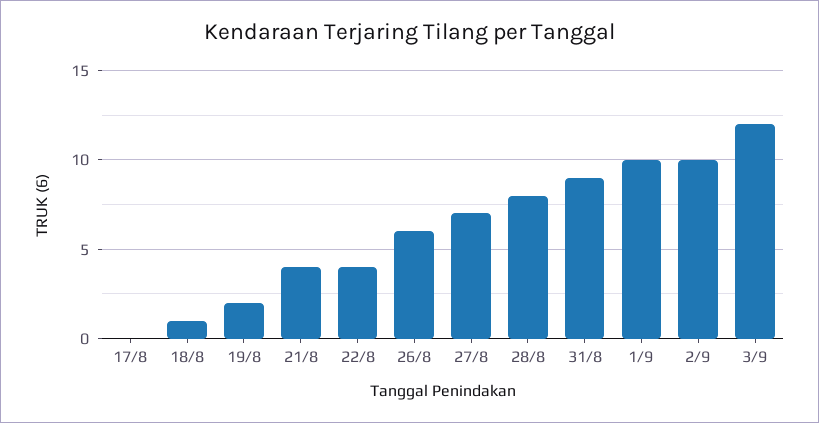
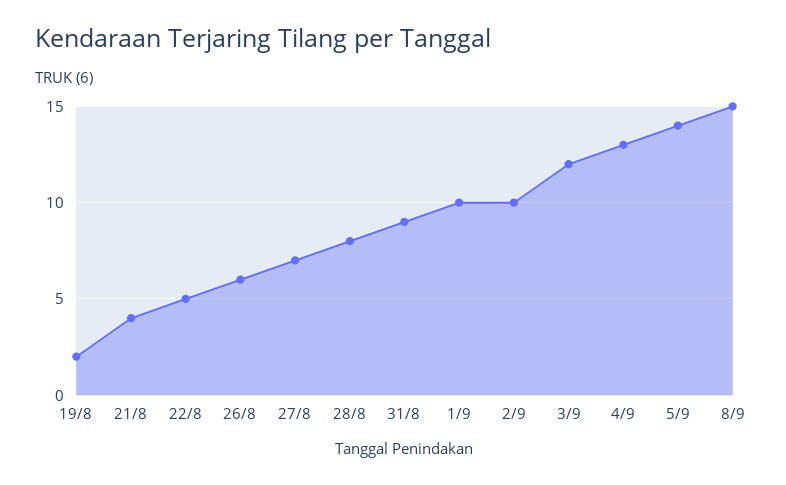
17/8: 0 -> none
18/8: 1 -> none
22/8: 4 -> 5
4/9: none -> 13
5/9: none -> 14
8/9: none -> 15

